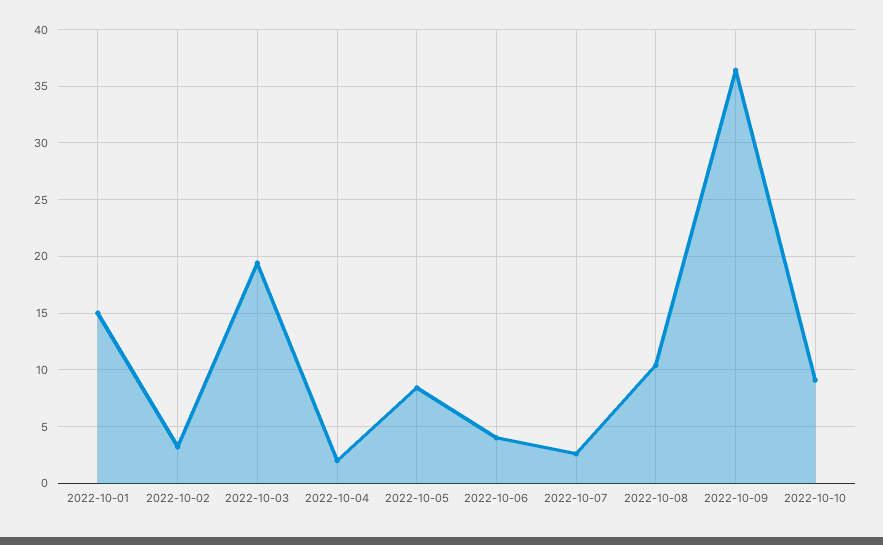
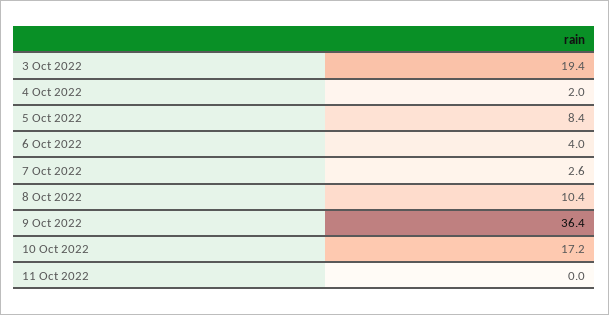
2022-10-01: 15 -> none
2022-10-02: 3 -> none
2022-10-10: 9 -> 17.2
11 Oct 2022: none -> 0

